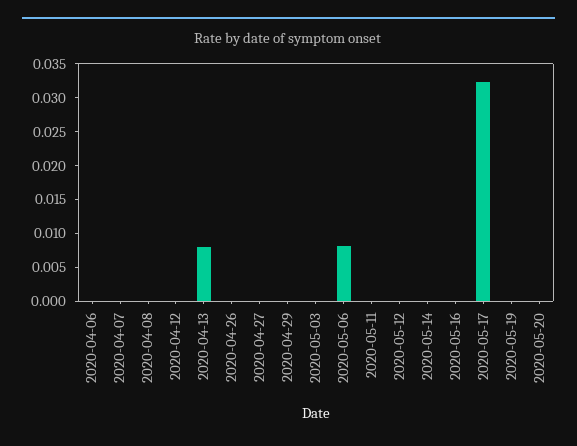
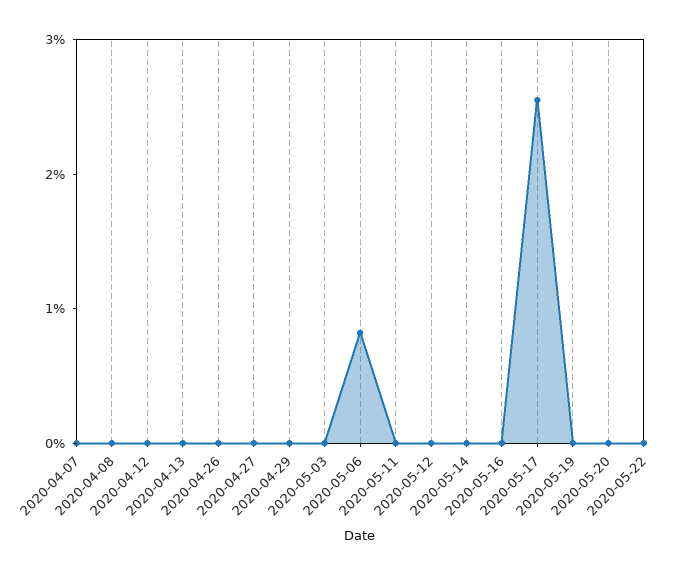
2020-04-06: 0 -> none
2020-04-13: 0.0075 -> 0
2020-05-17: 0.0325 -> 0.026
2020-05-22: none -> 0

